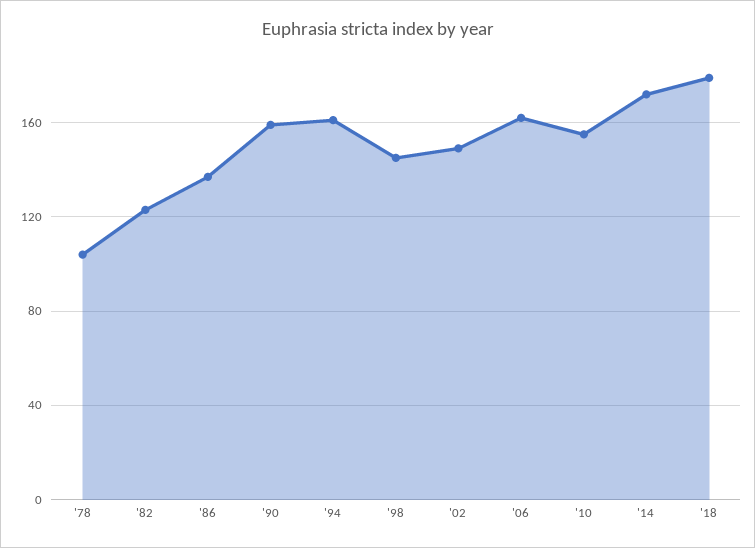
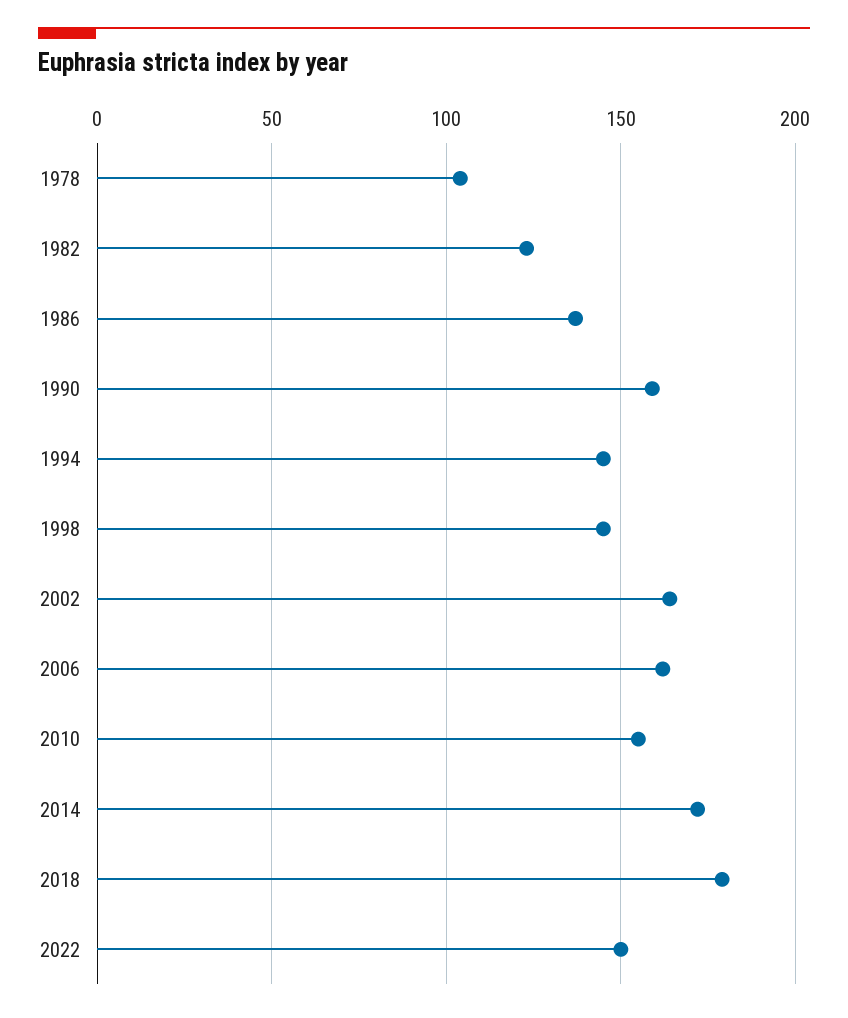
'94: 160 -> 145
'02: 150 -> 165
2022: none -> 150

